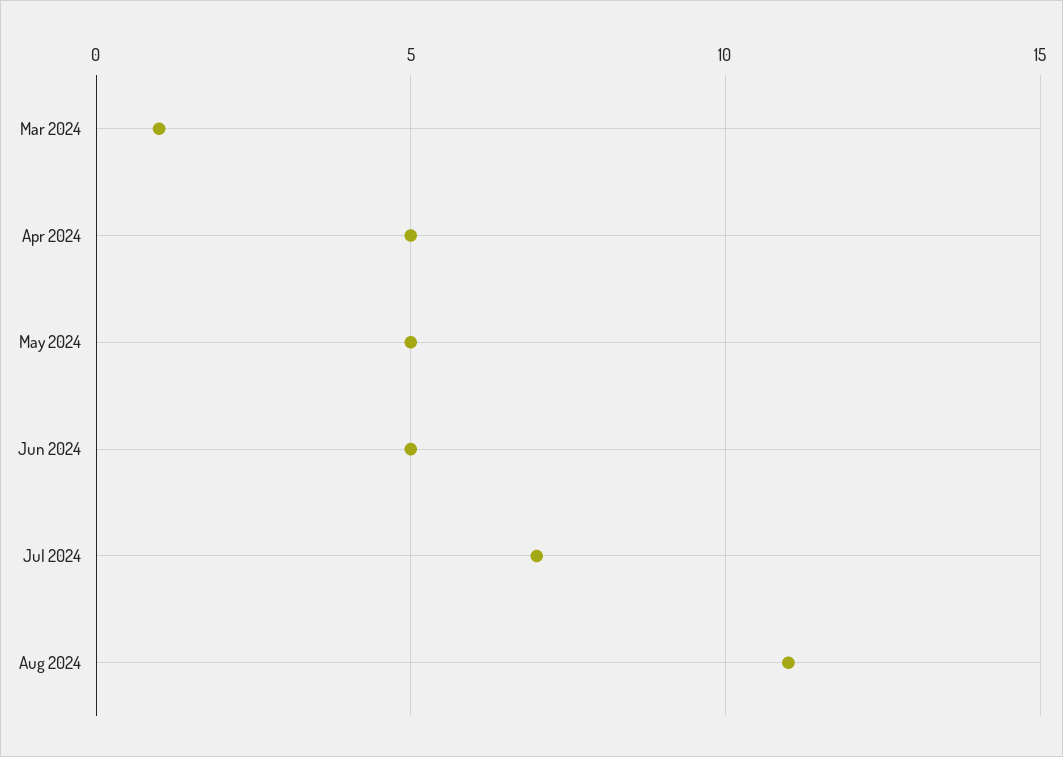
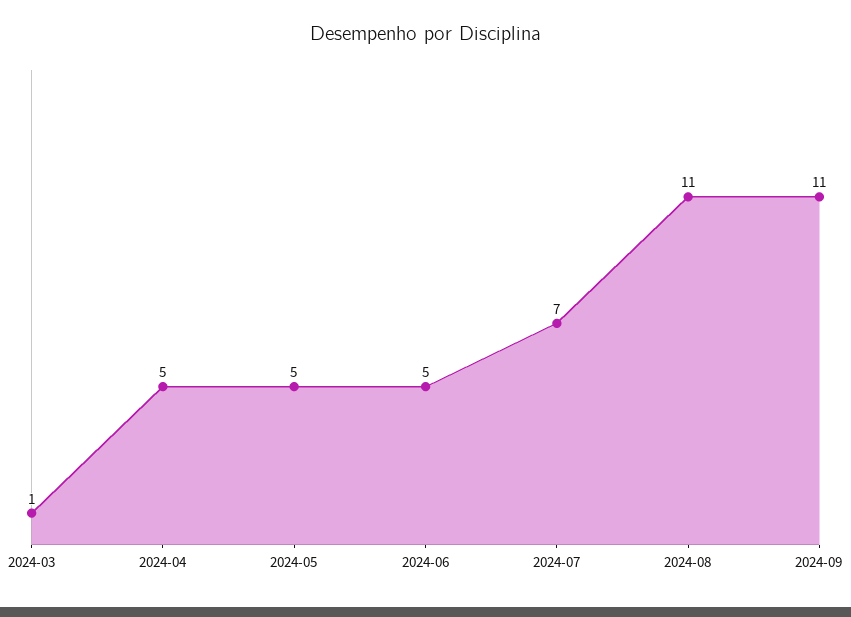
2024-09: none -> 11

